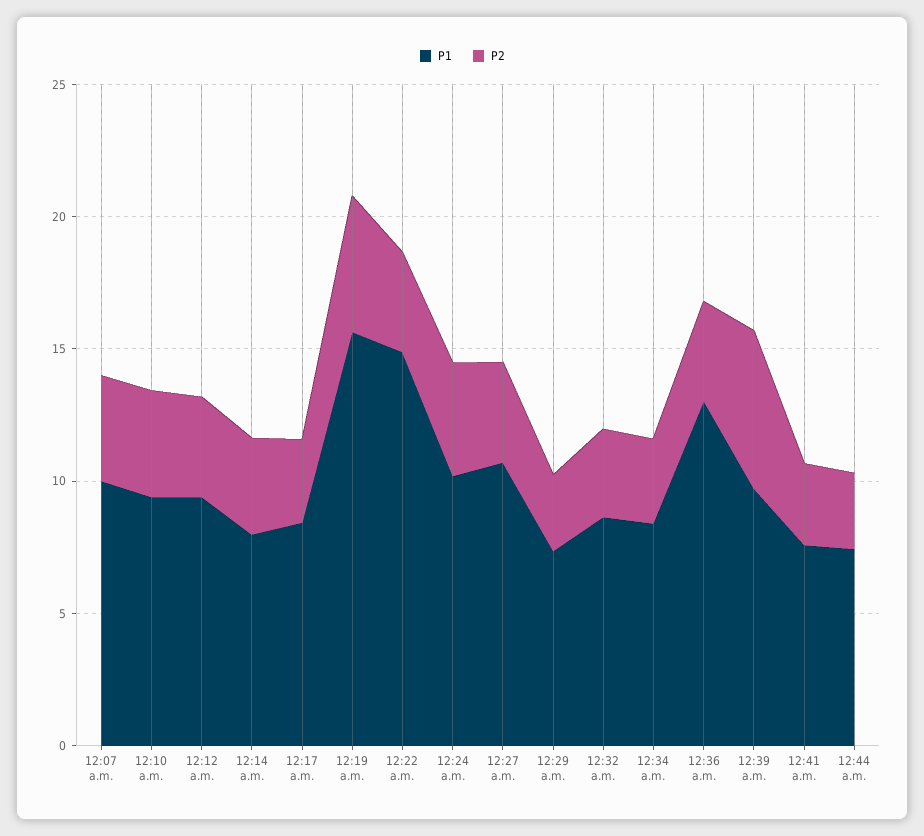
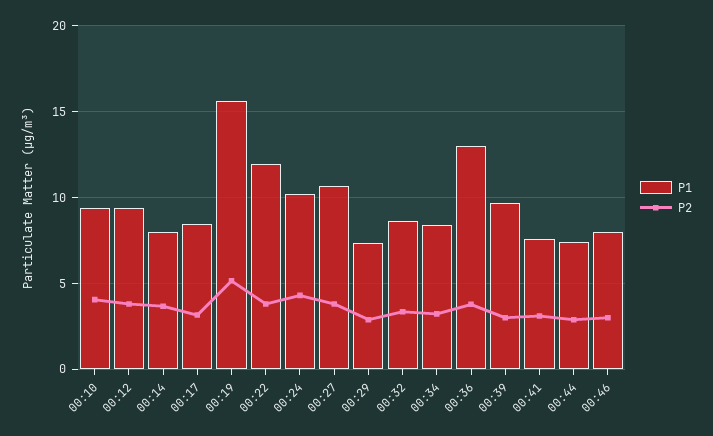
P1, 12:07 a.m.: 10 -> none
P2, 12:07 a.m.: 4 -> none
P1, 12:22 a.m.: 15 -> 12
P2, 12:39 a.m.: 6 -> 3
P1, 00:46: none -> 8
P2, 00:46: none -> 3

